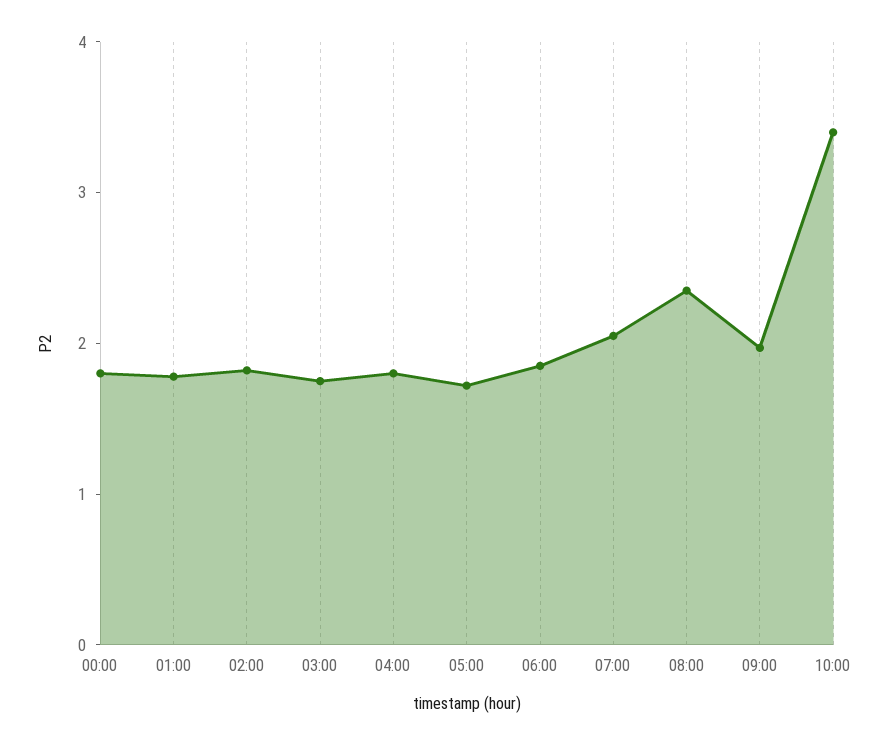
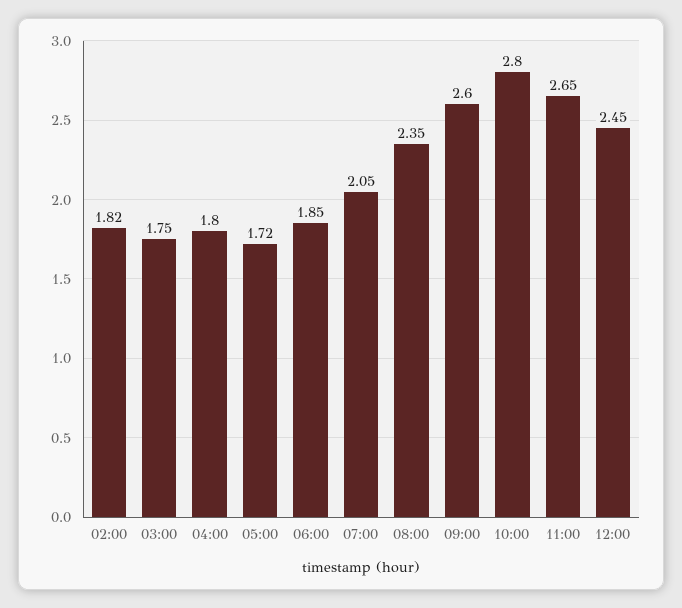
00:00: 1.8 -> none
01:00: 1.8 -> none
09:00: 2 -> 2.6
10:00: 3.4 -> 2.8
11:00: none -> 2.65
12:00: none -> 2.45

